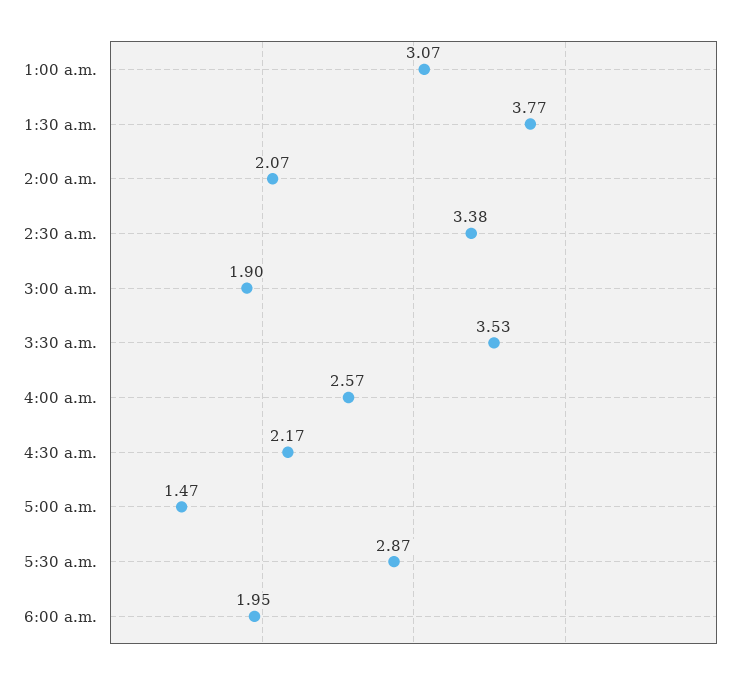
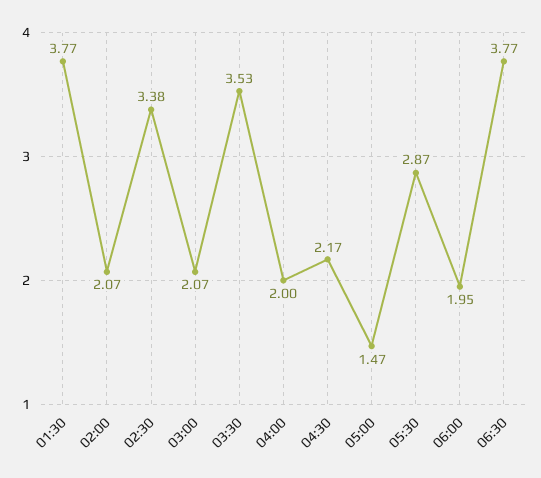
1:00 a.m.: 3.07 -> none
3:00 a.m.: 1.9 -> 2.07
4:00 a.m.: 2.57 -> 2
06:30: none -> 3.77

